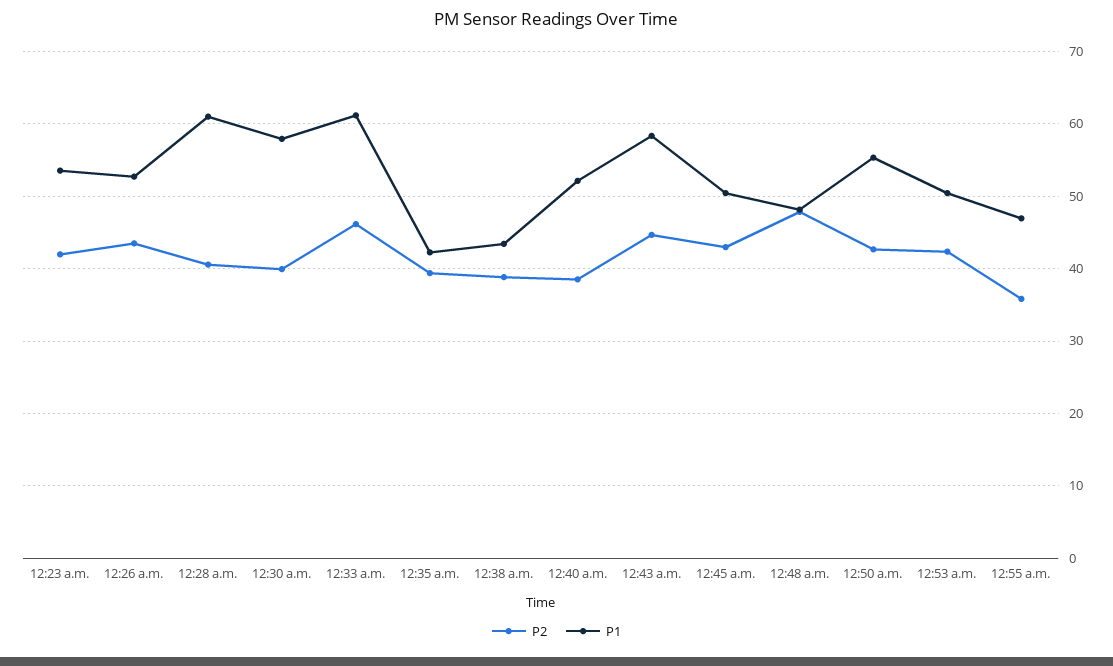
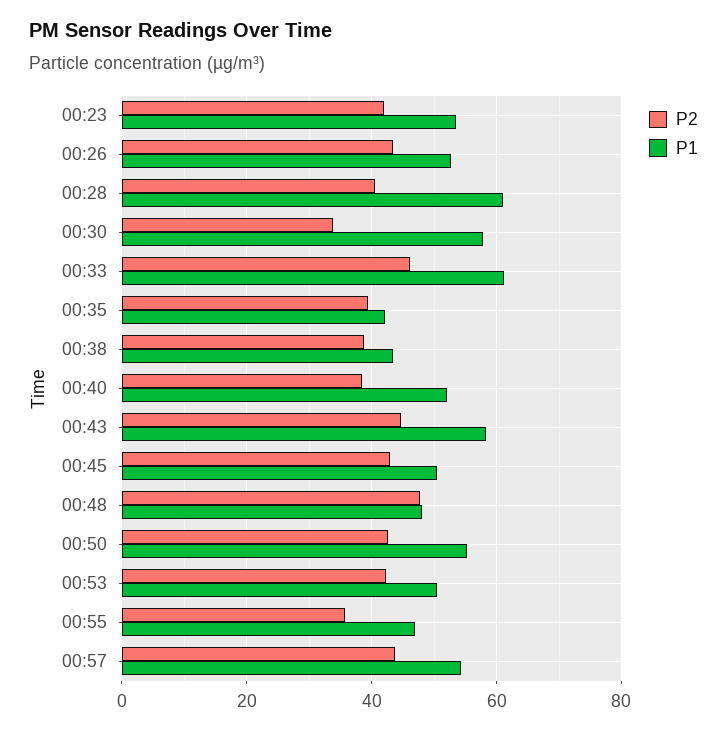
P2, 12:30 a.m.: 40 -> 34
P2, 00:57: none -> 44
P1, 00:57: none -> 54

